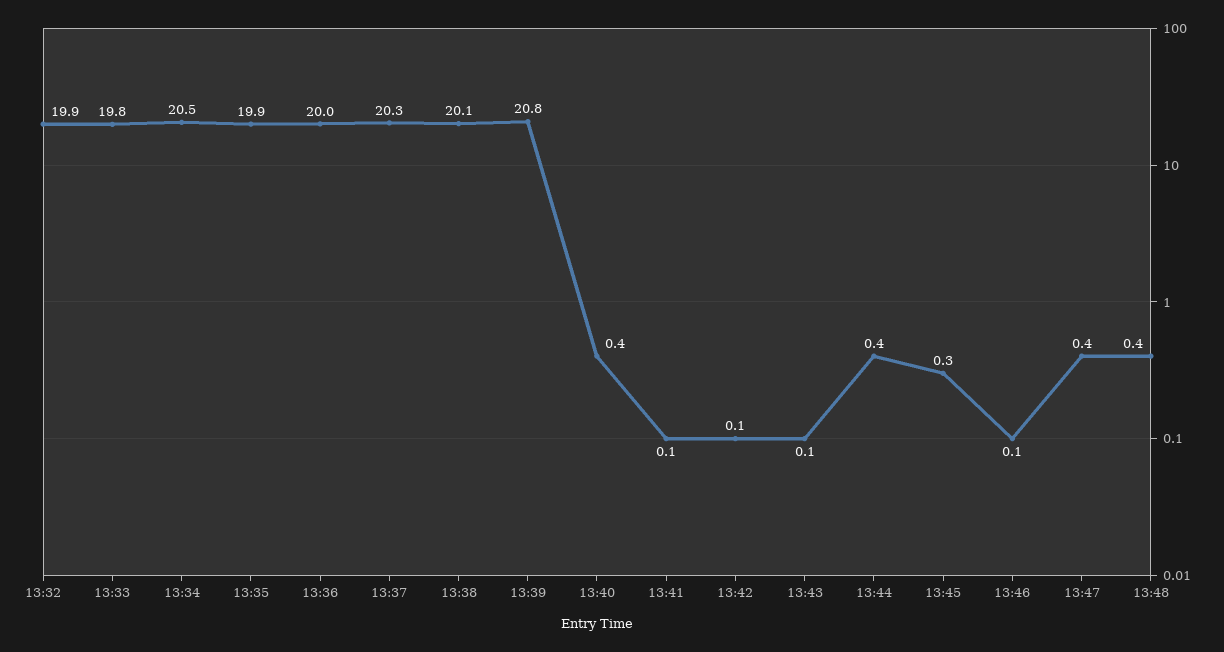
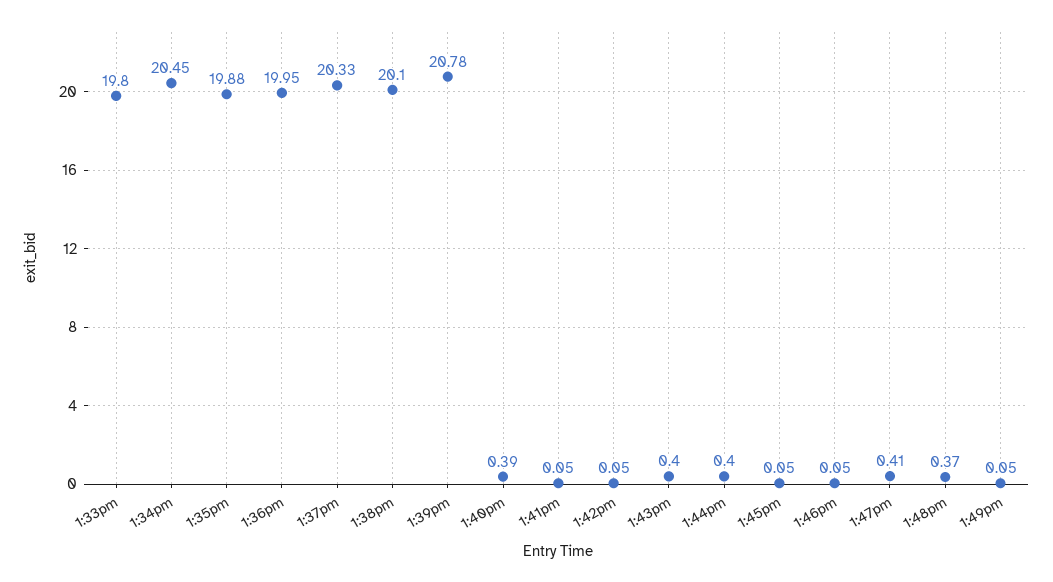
13:32: 19.9 -> none
13:43: 0.1 -> 0.4
13:45: 0.3 -> 0.05
1:49pm: none -> 0.05

